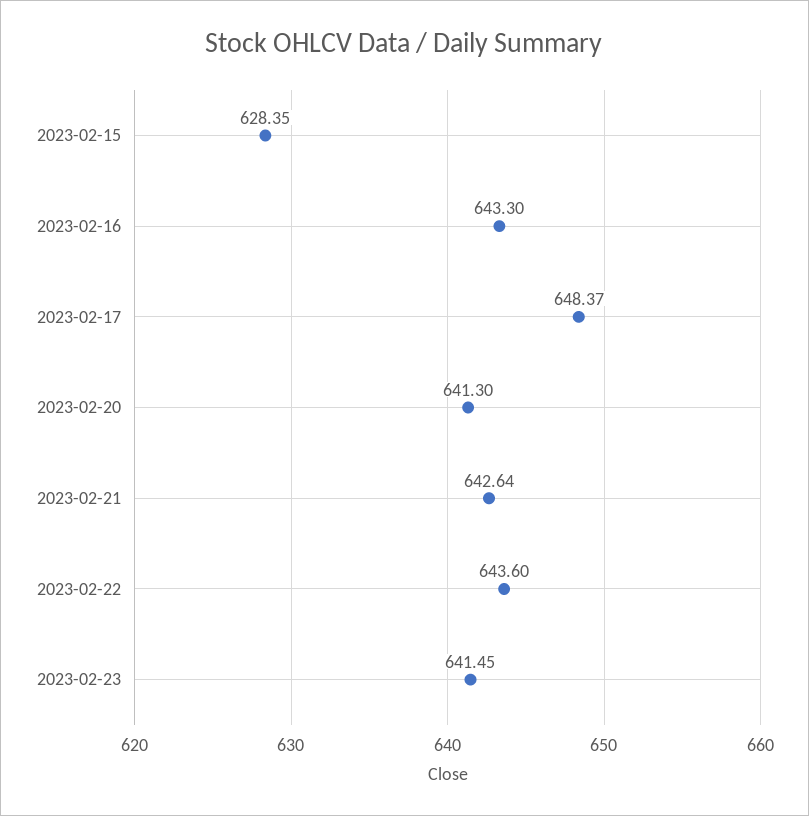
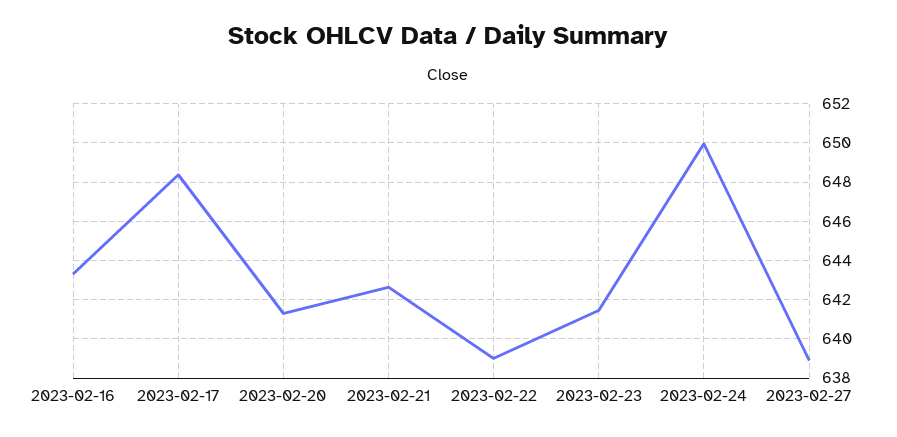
2023-02-15: 628.35 -> none
2023-02-22: 643.6 -> 639
2023-02-24: none -> 650
2023-02-27: none -> 639

